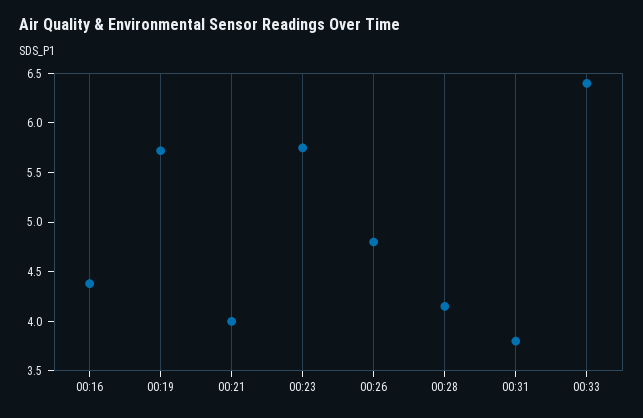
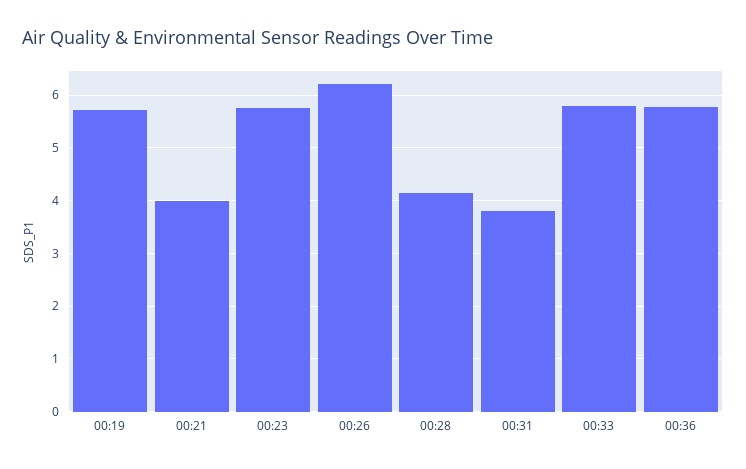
00:16: 4.4 -> none
00:26: 4.8 -> 6.2
00:33: 6.4 -> 5.8
00:36: none -> 5.8

